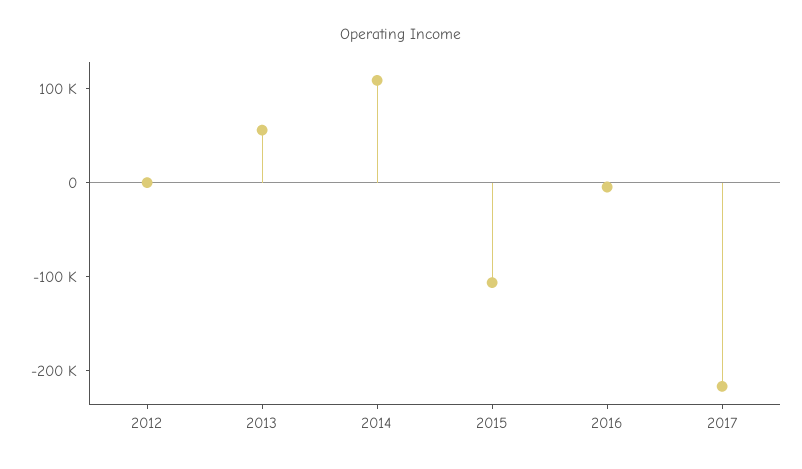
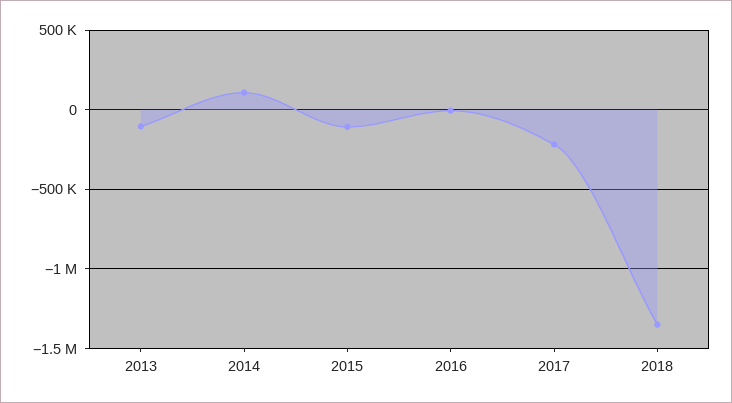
2012: 0 -> none
2013: 60000 -> -100000
2018: none -> -1350000

